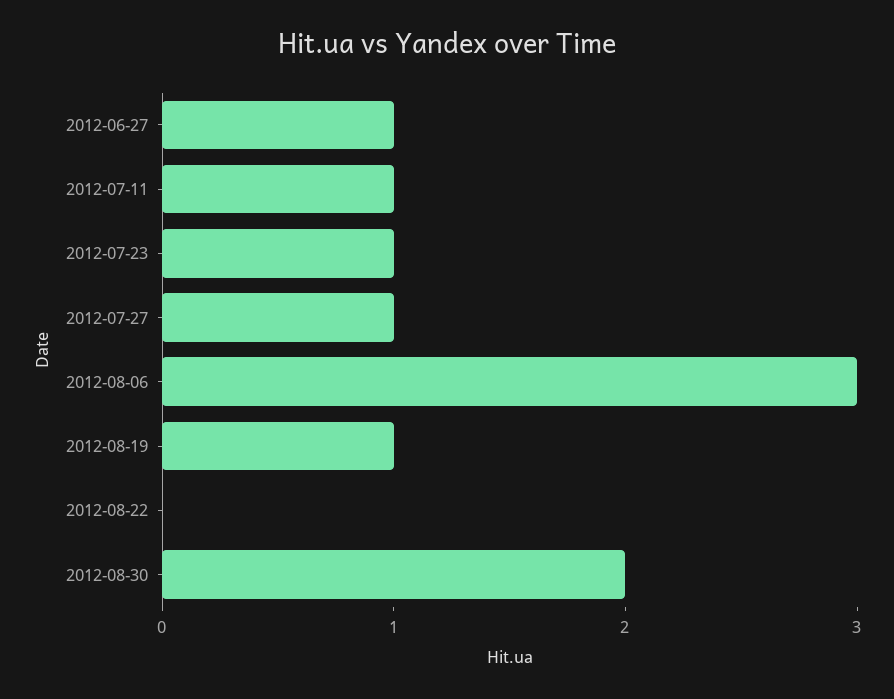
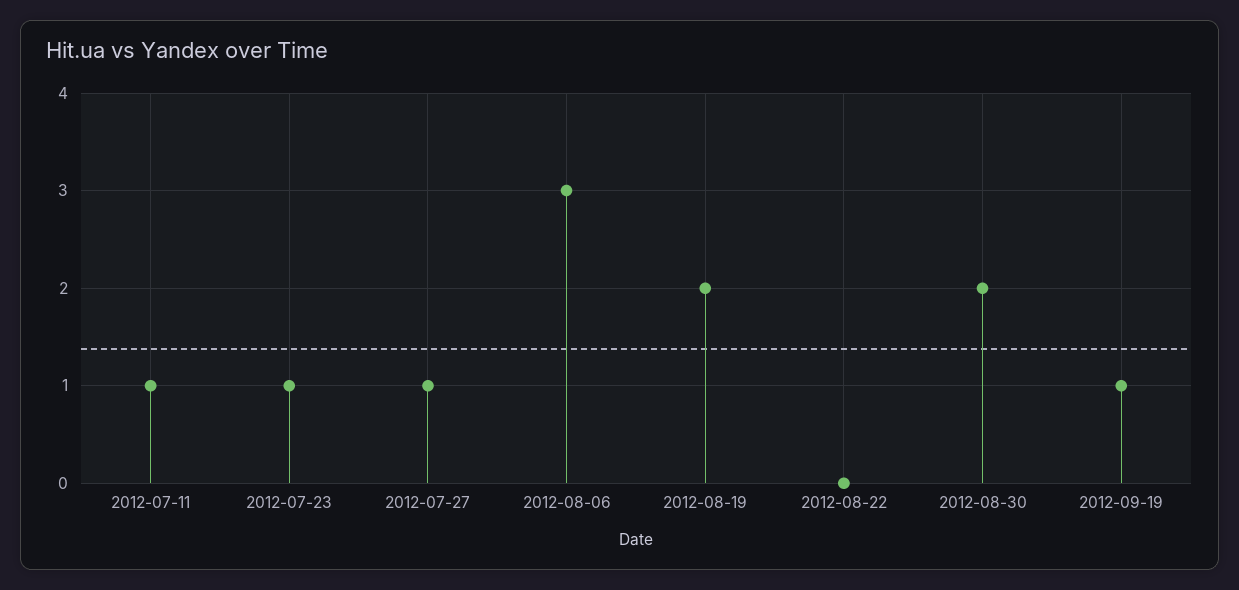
2012-06-27: 1 -> none
2012-08-19: 1 -> 2
2012-09-19: none -> 1

